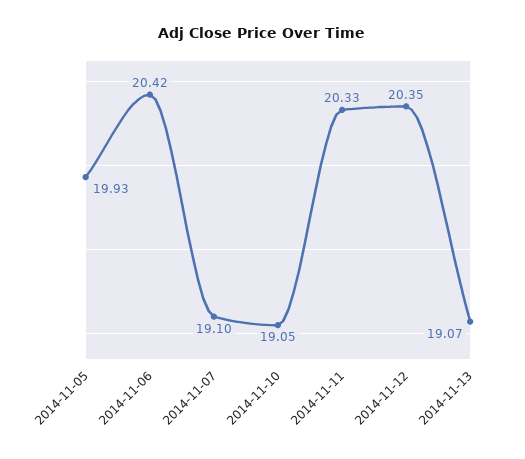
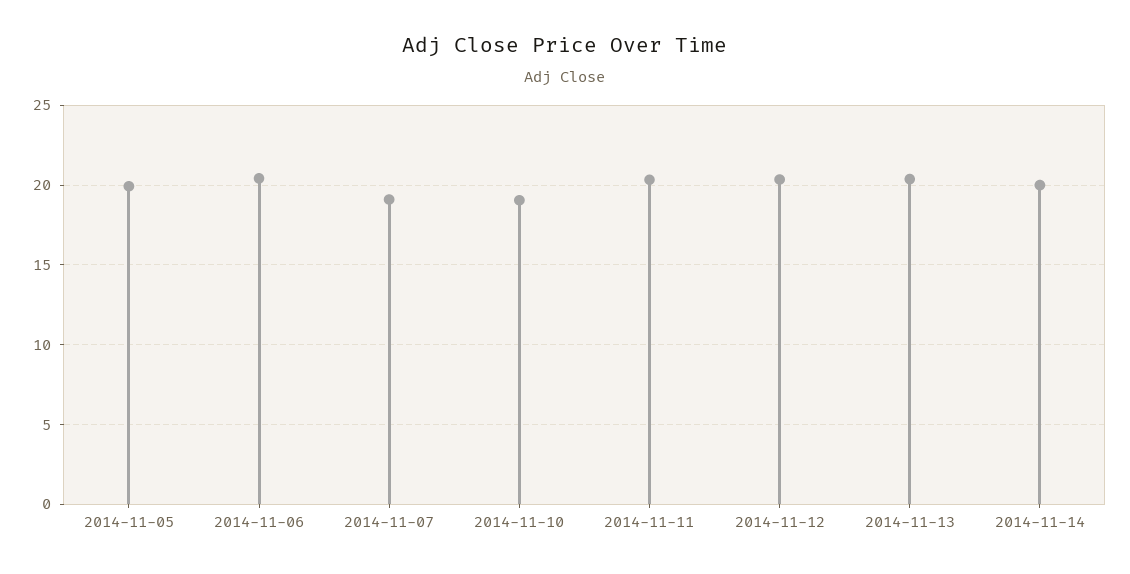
2014-11-13: 19.07 -> 20.5
2014-11-14: none -> 20

